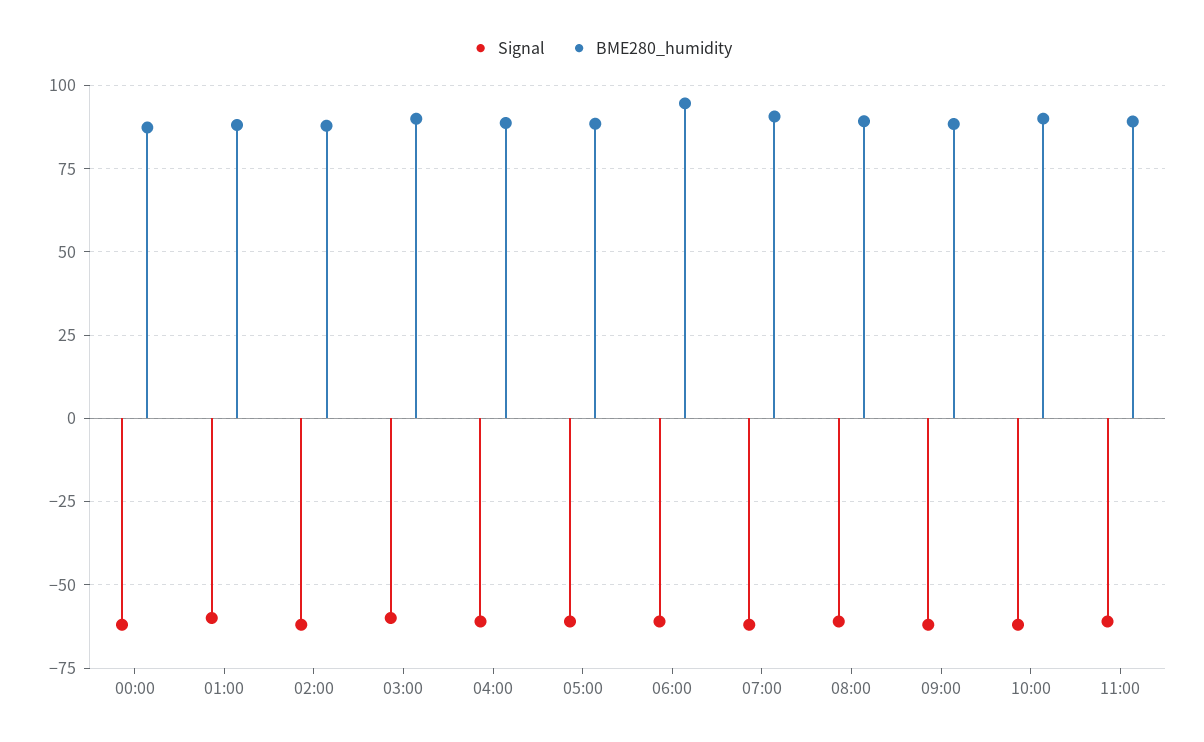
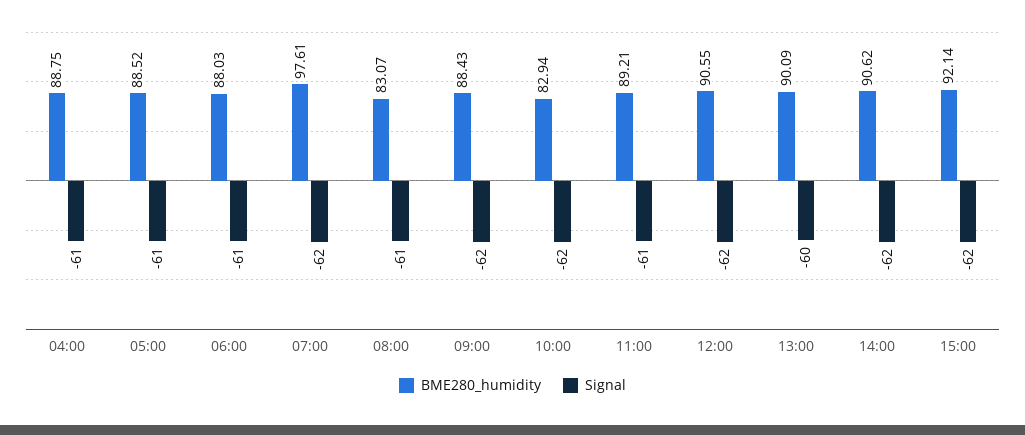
Signal, 00:00: -62.5 -> none
BME280_humidity, 00:00: 87.5 -> none
Signal, 01:00: -60 -> none
BME280_humidity, 01:00: 87.5 -> none
Signal, 02:00: -62.5 -> none
BME280_humidity, 02:00: 87.5 -> none
Signal, 03:00: -60 -> none
BME280_humidity, 03:00: 90 -> none
BME280_humidity, 06:00: 95 -> 88.03
BME280_humidity, 07:00: 90 -> 97.61
BME280_humidity, 08:00: 90 -> 83.07
BME280_humidity, 10:00: 90 -> 82.94
BME280_humidity, 12:00: none -> 90.55
Signal, 12:00: none -> -62
BME280_humidity, 13:00: none -> 90.09
Signal, 13:00: none -> -60
BME280_humidity, 14:00: none -> 90.62
Signal, 14:00: none -> -62
BME280_humidity, 15:00: none -> 92.14
Signal, 15:00: none -> -62

